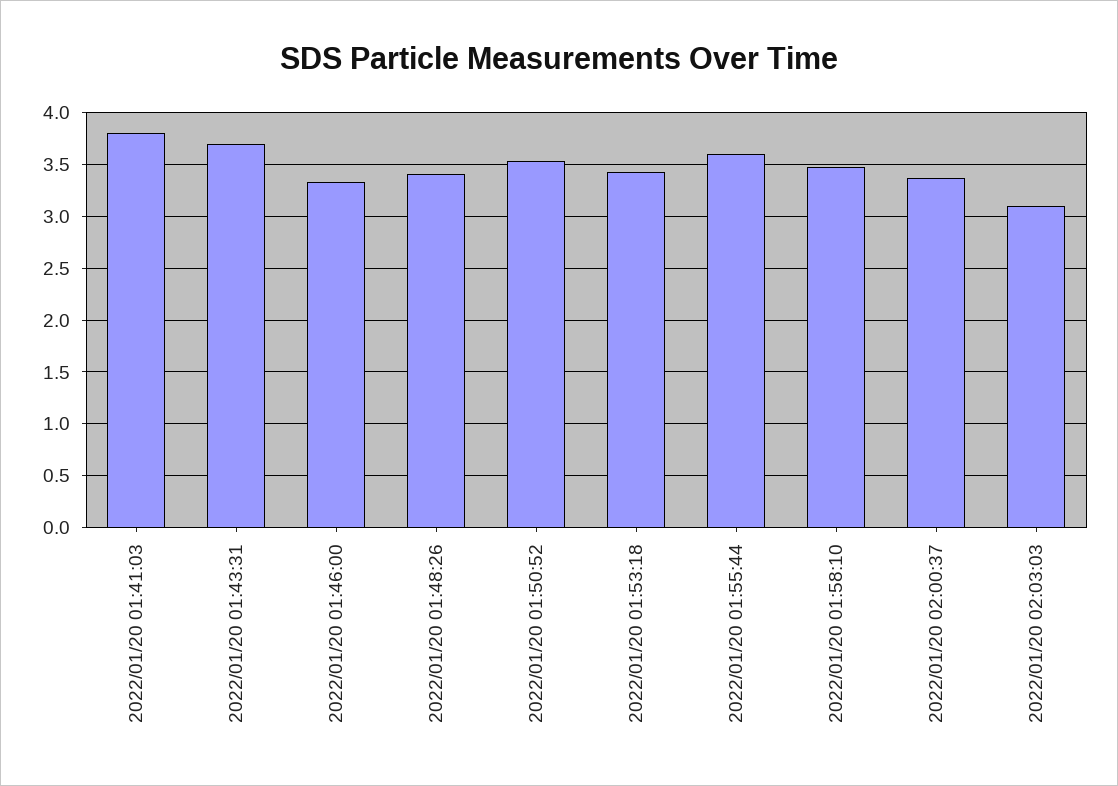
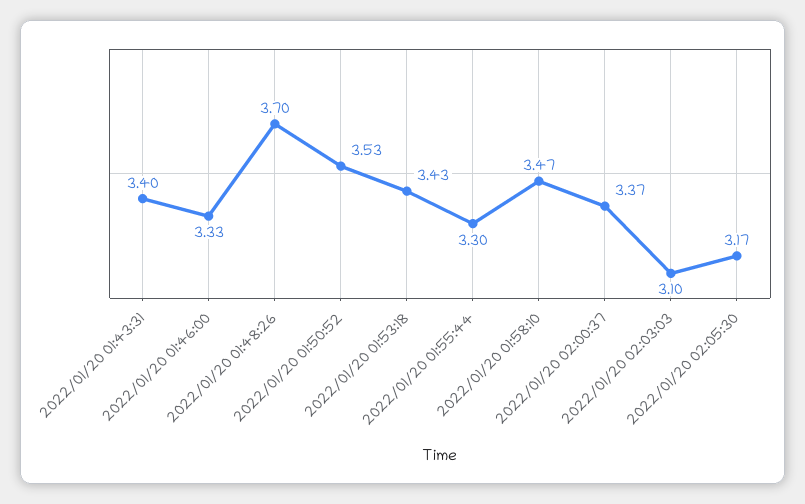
2022/01/20 01:41:03: 3.8 -> none
2022/01/20 01:43:31: 3.7 -> 3.4
2022/01/20 01:48:26: 3.4 -> 3.7
2022/01/20 01:55:44: 3.6 -> 3.3
2022/01/20 02:05:30: none -> 3.17

